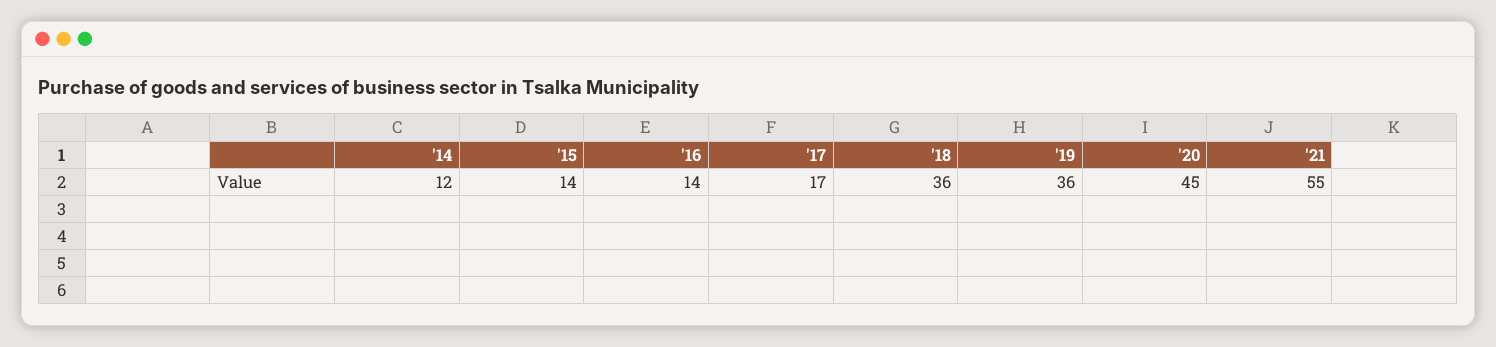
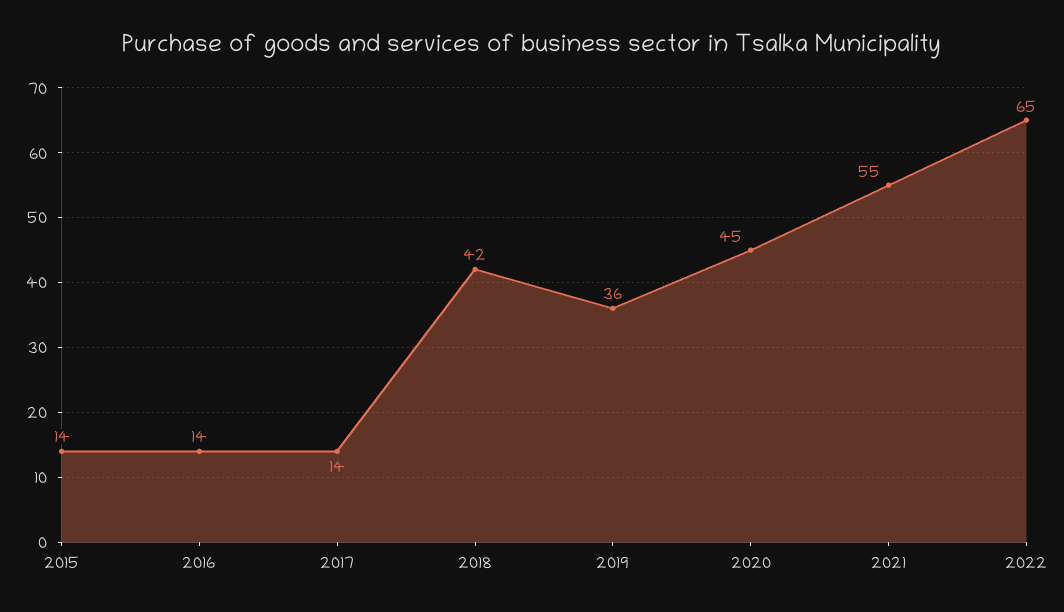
'14: 12 -> none
'17: 17 -> 14
'18: 36 -> 42
2022: none -> 65

